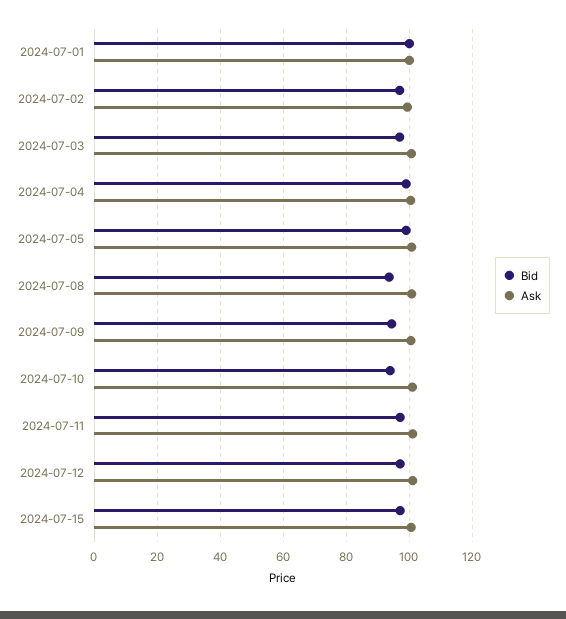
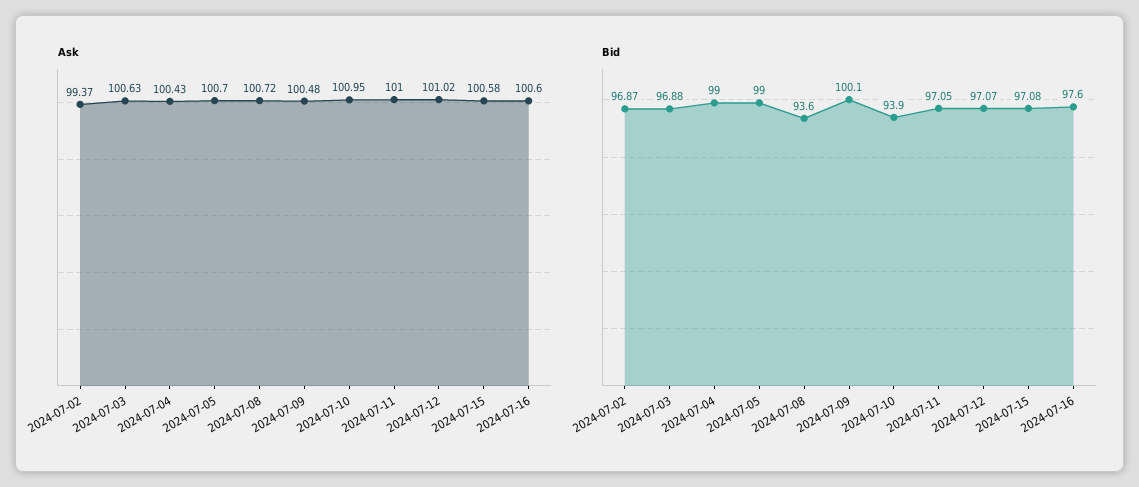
Bid, 2024-07-01: 100 -> none
Ask, 2024-07-01: 100 -> none
Bid, 2024-07-09: 94 -> 100.1
Ask, 2024-07-16: none -> 100.6
Bid, 2024-07-16: none -> 97.6

